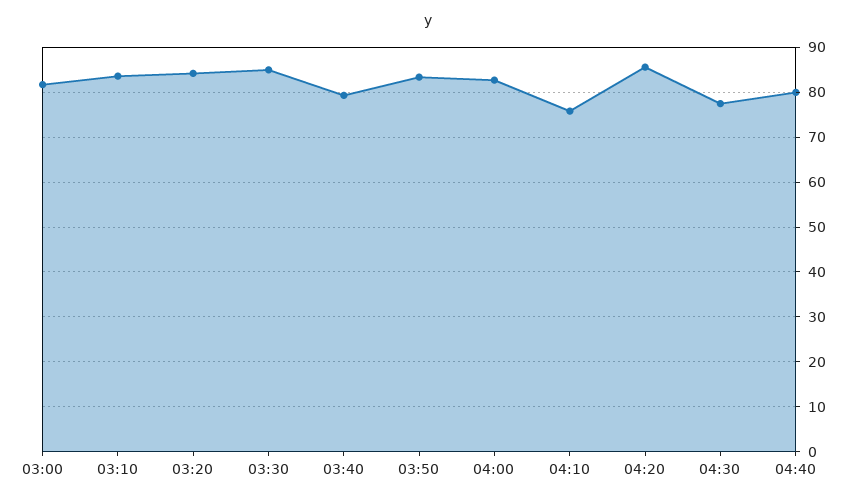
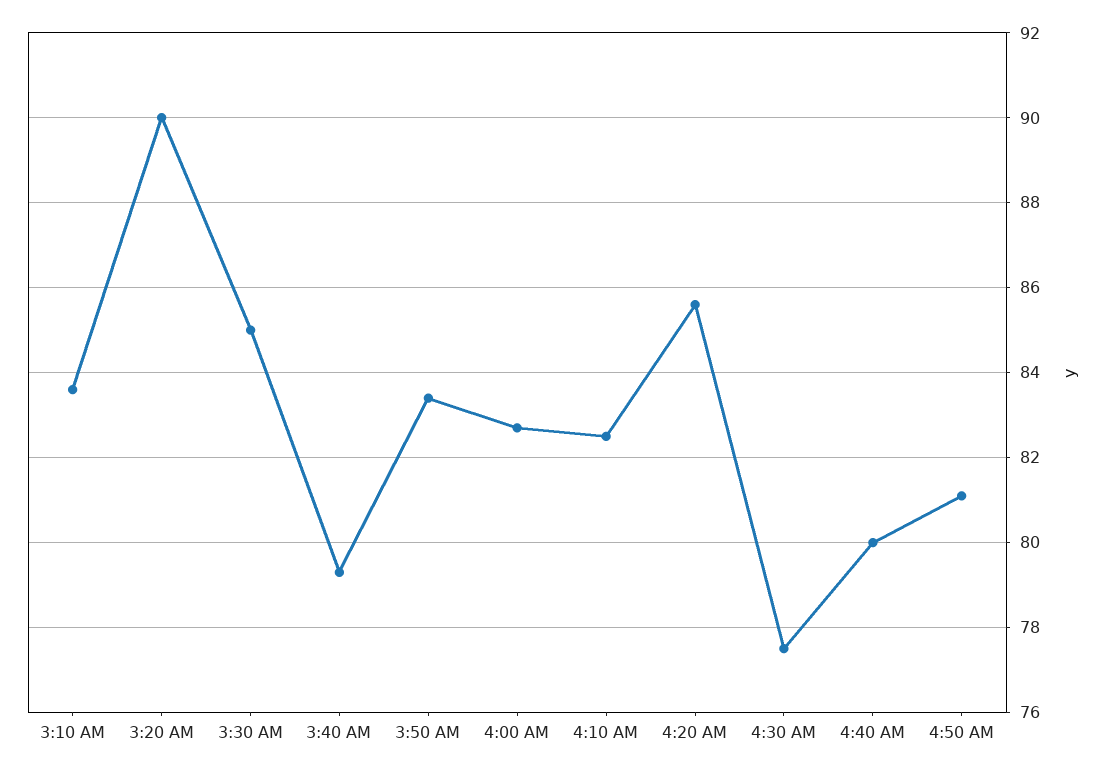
03:00: 82 -> none
03:20: 84 -> 90
04:10: 76 -> 82.5
4:50 AM: none -> 81

